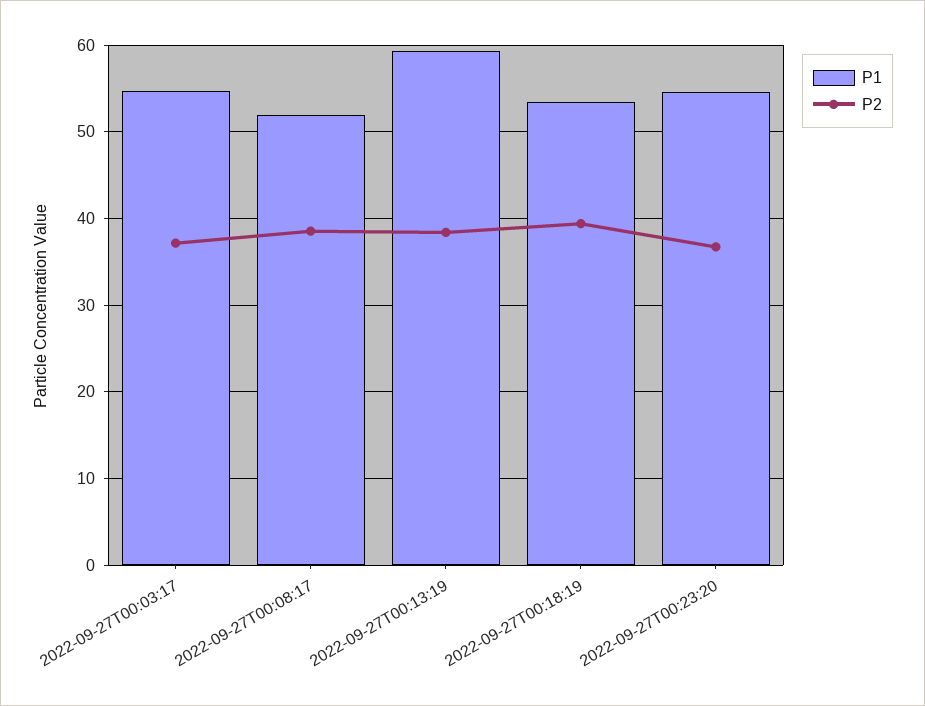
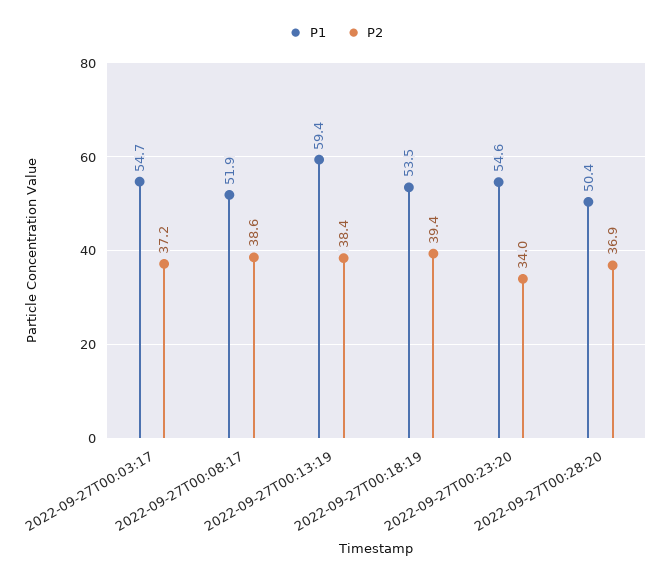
P2, 2022-09-27T00:23:20: 37 -> 34
P1, 2022-09-27T00:28:20: none -> 50.4
P2, 2022-09-27T00:28:20: none -> 36.9

